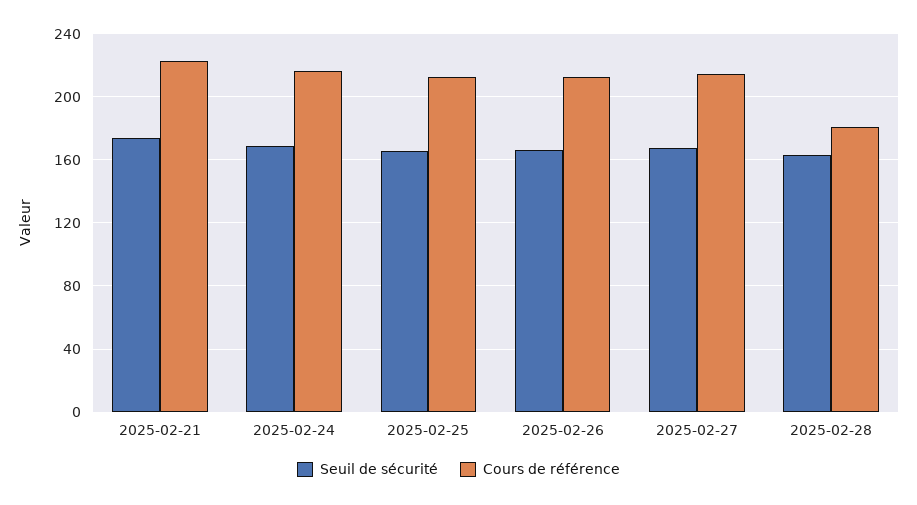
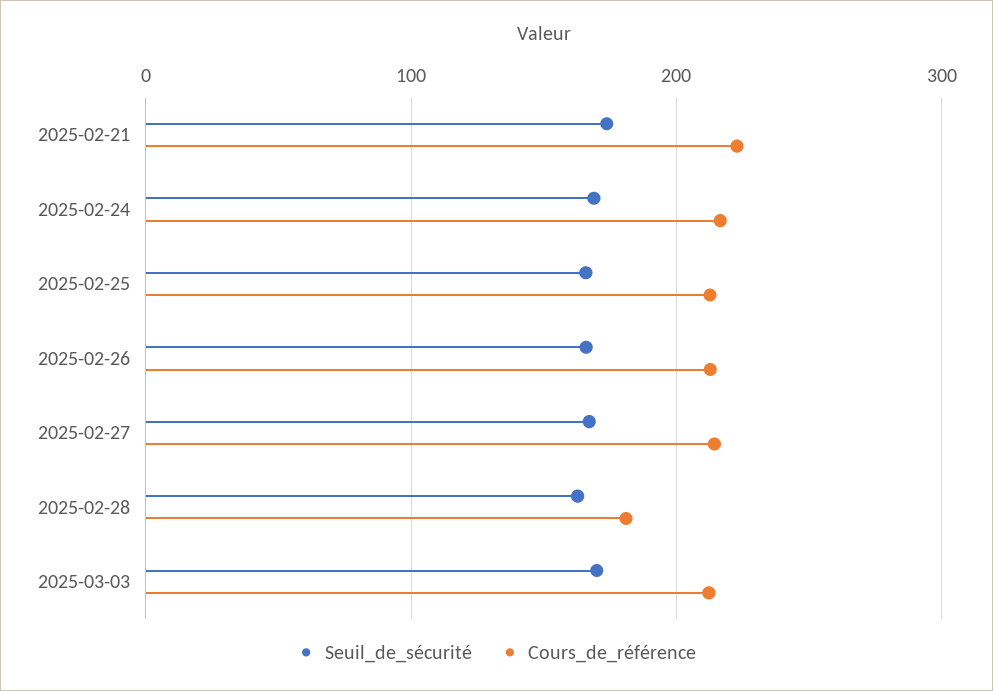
Seuil de sécurité, 2025-03-03: none -> 170
Cours de référence, 2025-03-03: none -> 210

